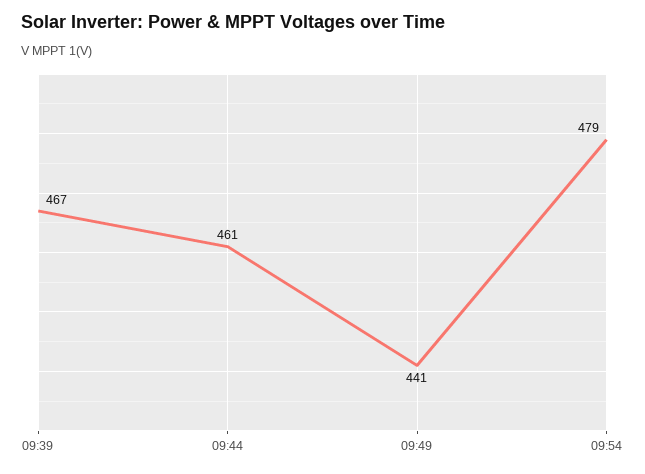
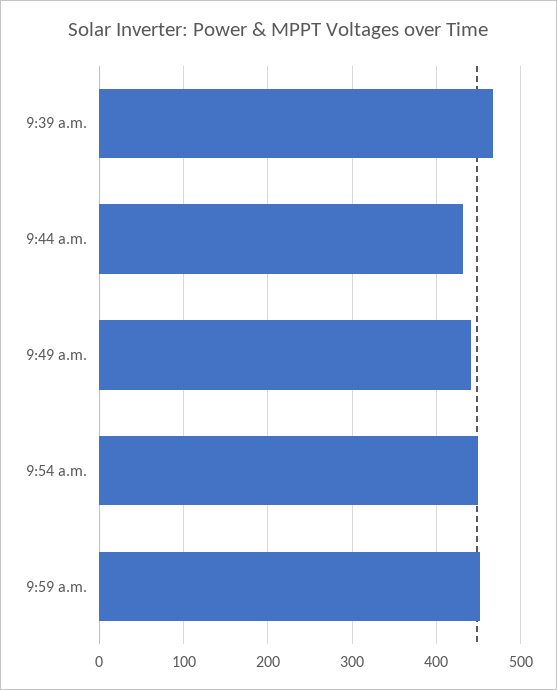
09:44: 461 -> 430
09:54: 479 -> 450
9:59 a.m.: none -> 450

